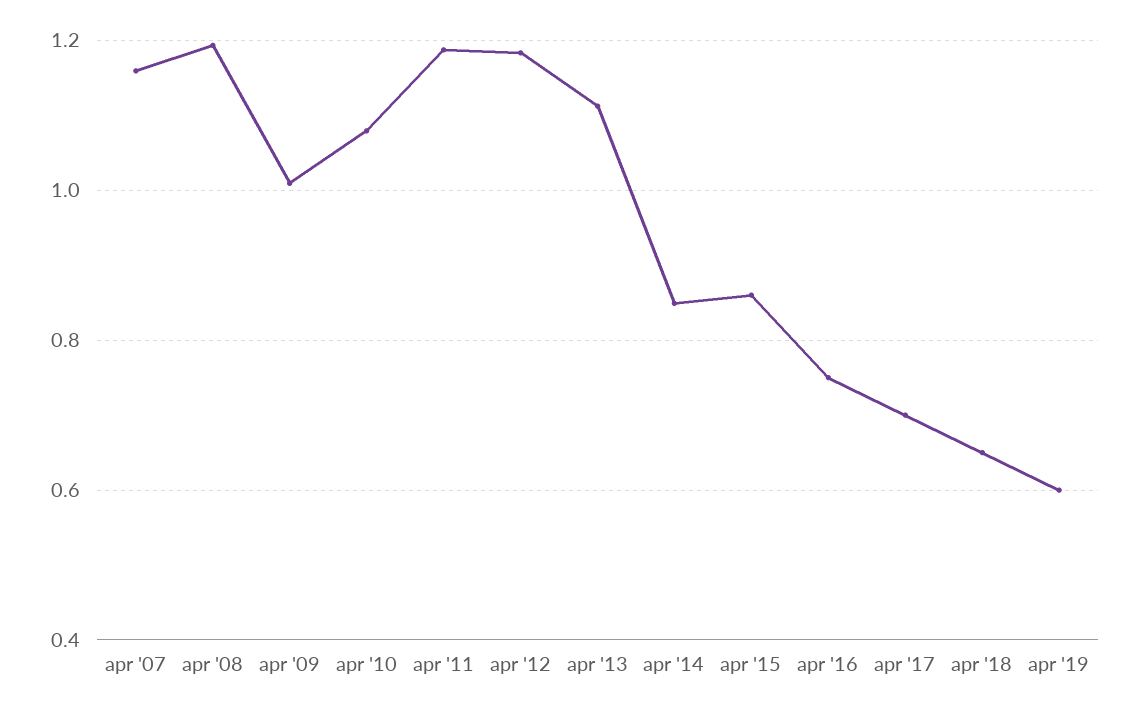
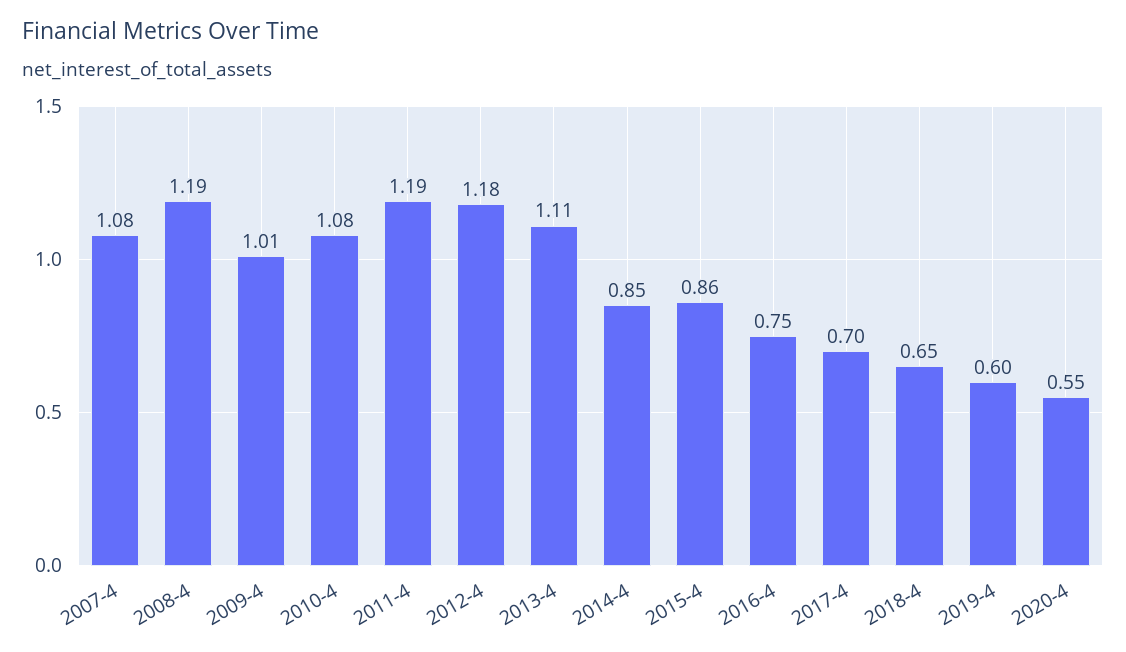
apr '07: 1.16 -> 1.08
2020-4: none -> 0.55

